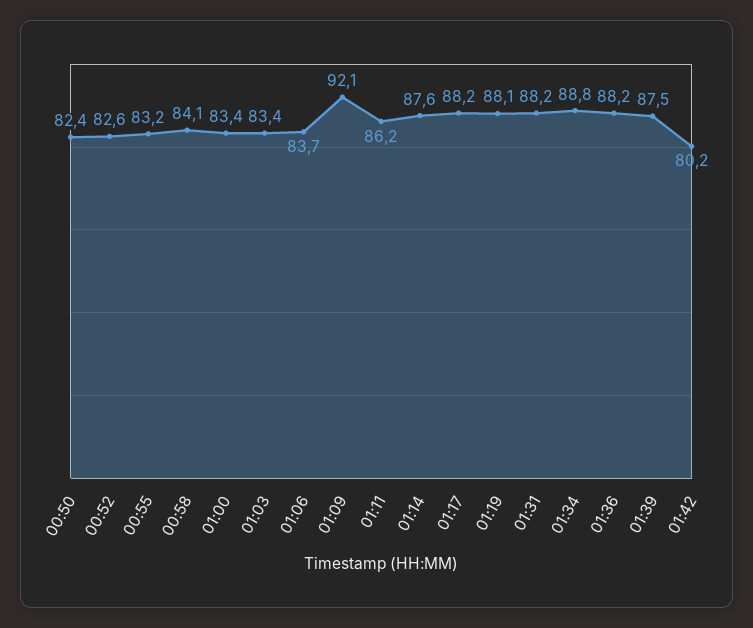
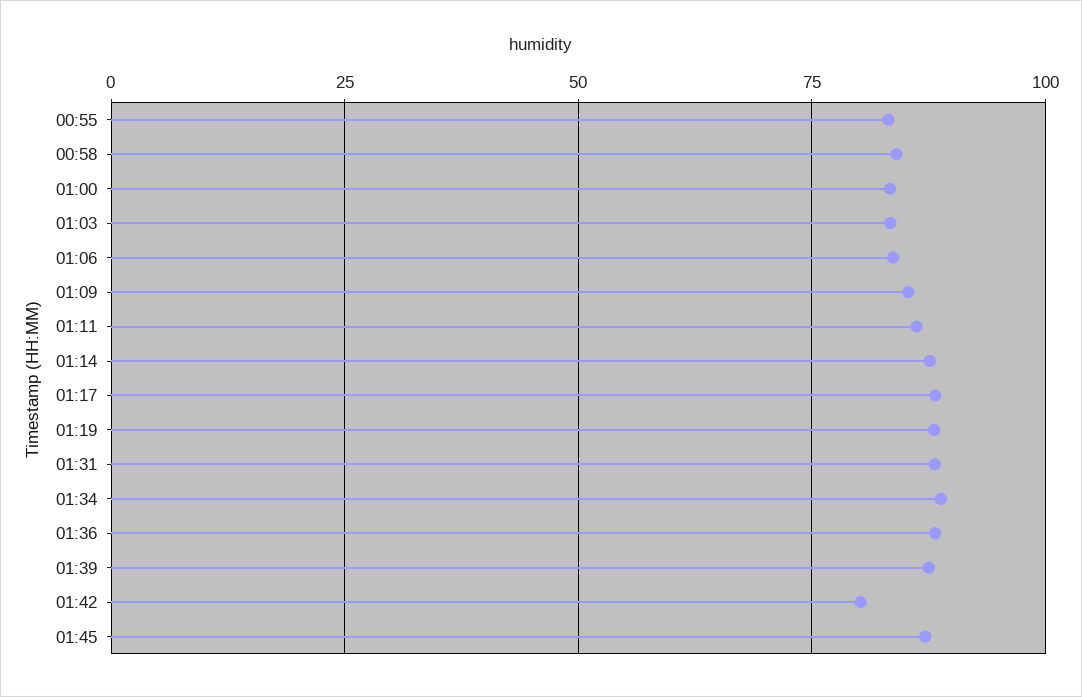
00:50: 82.4 -> none
00:52: 82.6 -> none
01:09: 92.1 -> 85
01:45: none -> 87.5

